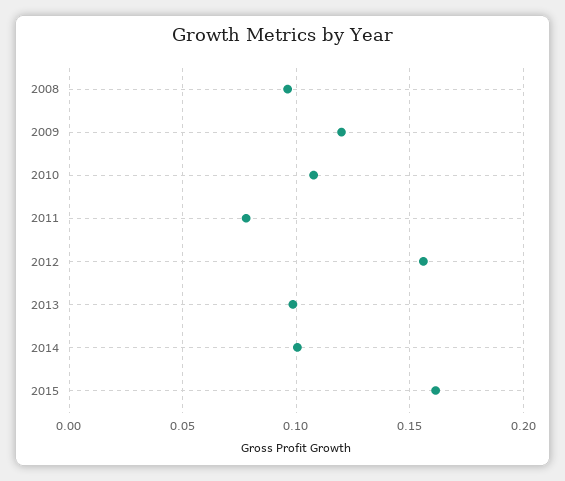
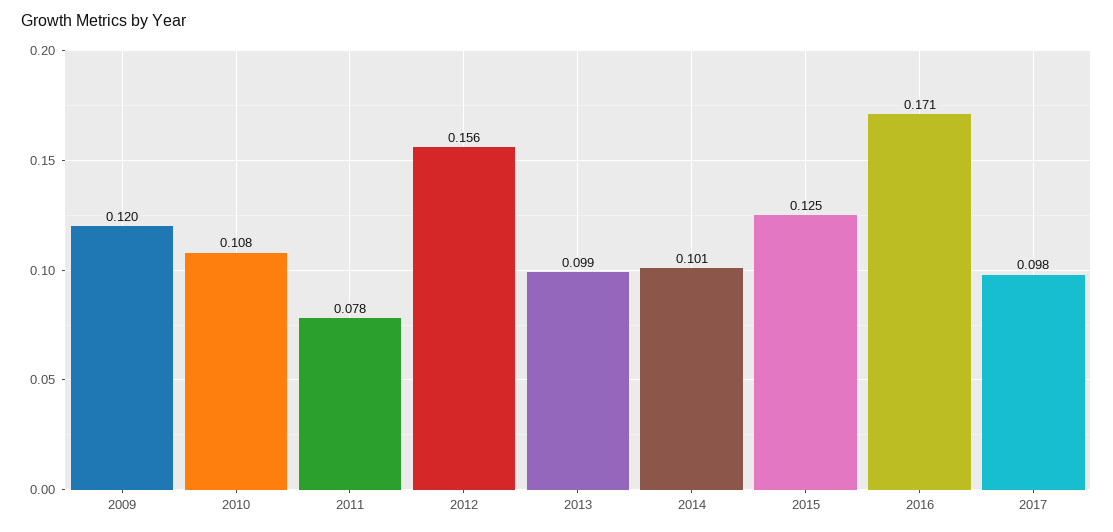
2008: 0.095 -> none
2015: 0.16 -> 0.125
2016: none -> 0.171
2017: none -> 0.098

